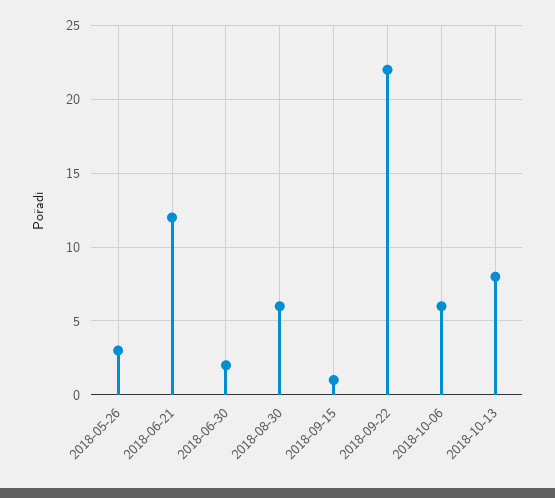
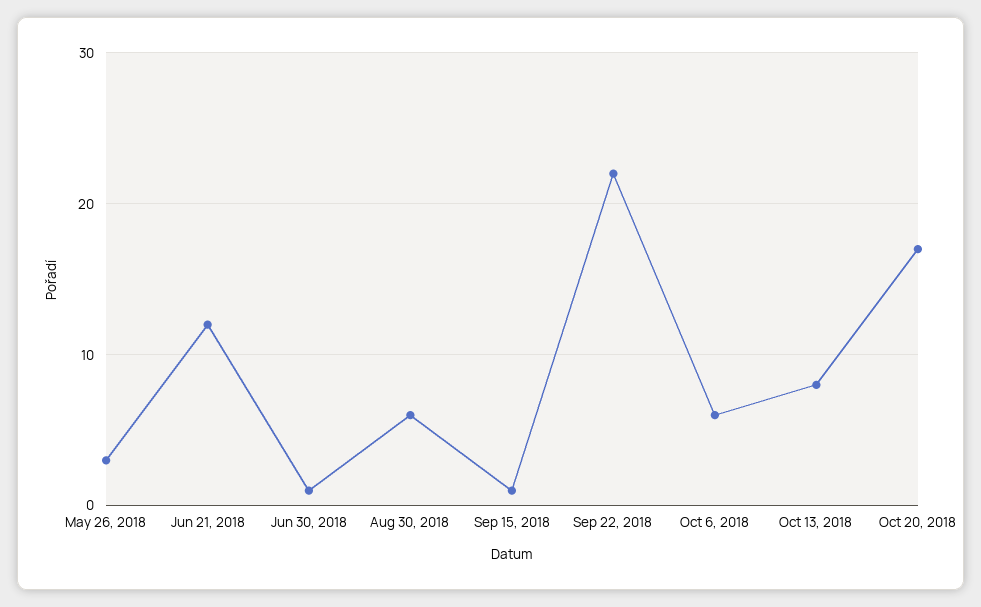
2018-06-30: 2 -> 1
Oct 20, 2018: none -> 17

